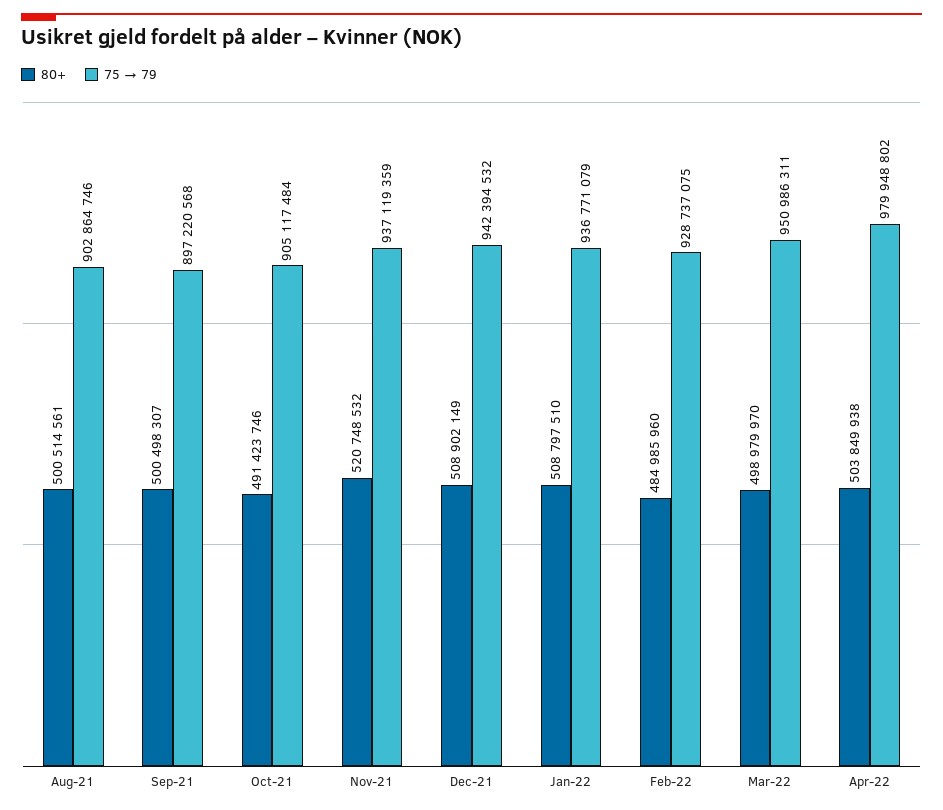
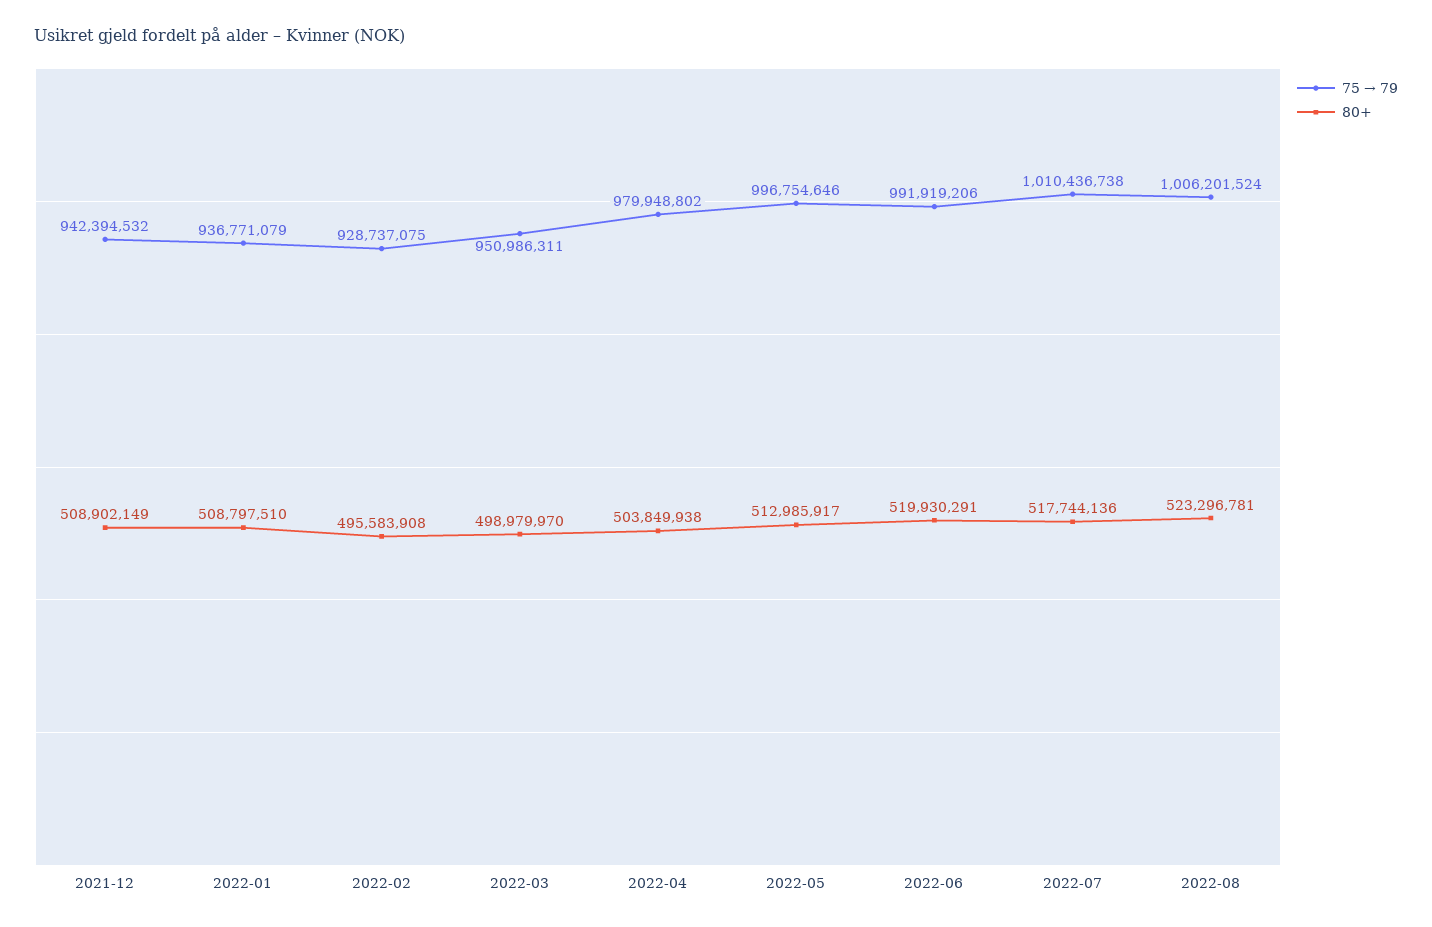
80+, Aug-21: 500514561 -> none
75 → 79, Aug-21: 902864746 -> none
80+, Sep-21: 500498307 -> none
75 → 79, Sep-21: 897220568 -> none
80+, Oct-21: 491423746 -> none
75 → 79, Oct-21: 905117484 -> none
80+, Nov-21: 520748532 -> none
75 → 79, Nov-21: 937119359 -> none
80+, Feb-22: 484985960 -> 495583908
75 → 79, 2022-05: none -> 996754646
80+, 2022-05: none -> 512985917
75 → 79, 2022-06: none -> 991919206
80+, 2022-06: none -> 519930291
75 → 79, 2022-07: none -> 1010436738
80+, 2022-07: none -> 517744136
75 → 79, 2022-08: none -> 1006201524
80+, 2022-08: none -> 523296781

